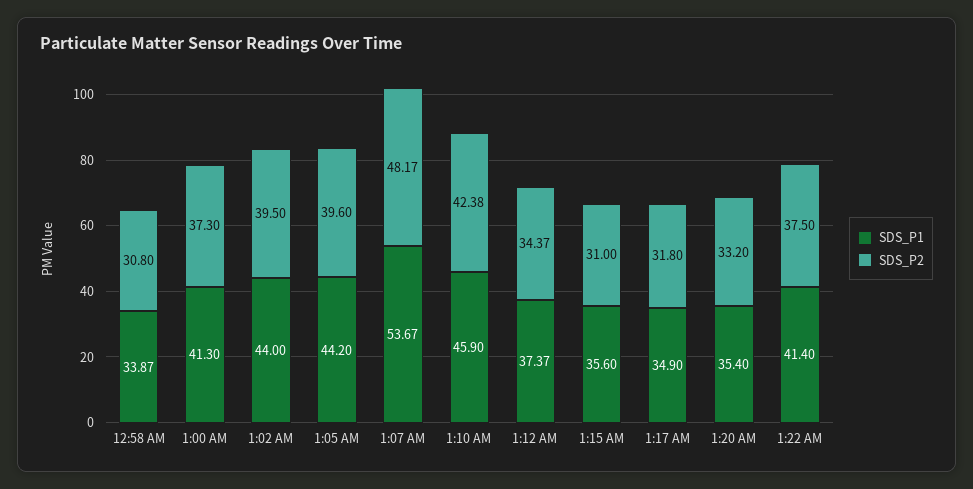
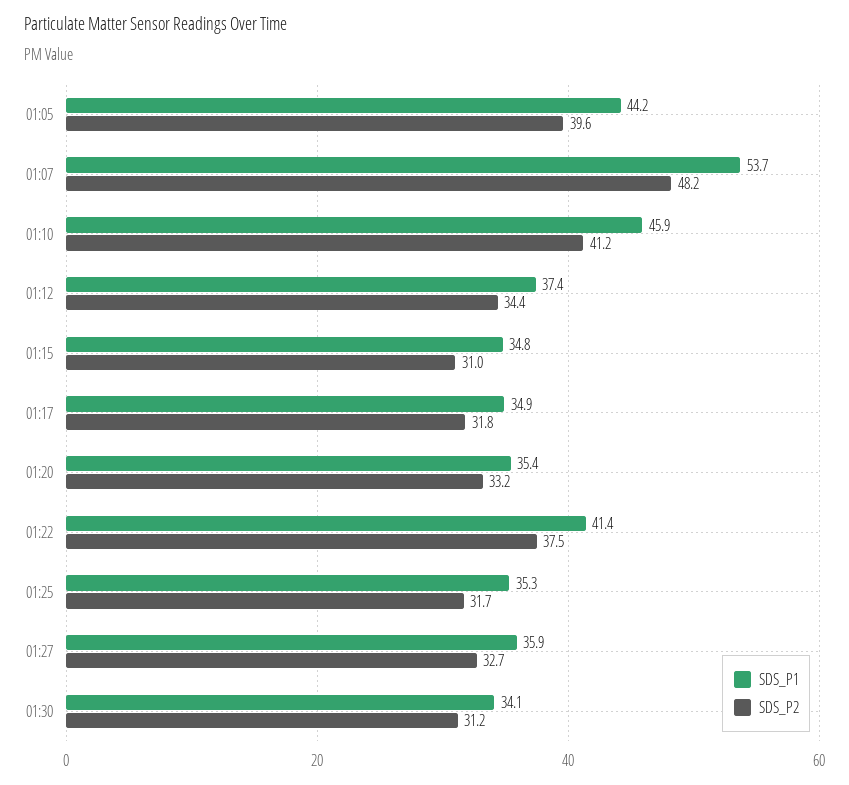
SDS_P1, 12:58 AM: 33.87 -> none
SDS_P2, 12:58 AM: 30.8 -> none
SDS_P1, 1:00 AM: 41.3 -> none
SDS_P2, 1:00 AM: 37.3 -> none
SDS_P1, 1:02 AM: 44 -> none
SDS_P2, 1:02 AM: 39.5 -> none
SDS_P2, 1:10 AM: 42.38 -> 41.2
SDS_P1, 1:15 AM: 35.6 -> 34.8
SDS_P1, 01:25: none -> 35.3
SDS_P2, 01:25: none -> 31.7
SDS_P1, 01:27: none -> 35.9
SDS_P2, 01:27: none -> 32.7
SDS_P1, 01:30: none -> 34.1
SDS_P2, 01:30: none -> 31.2

